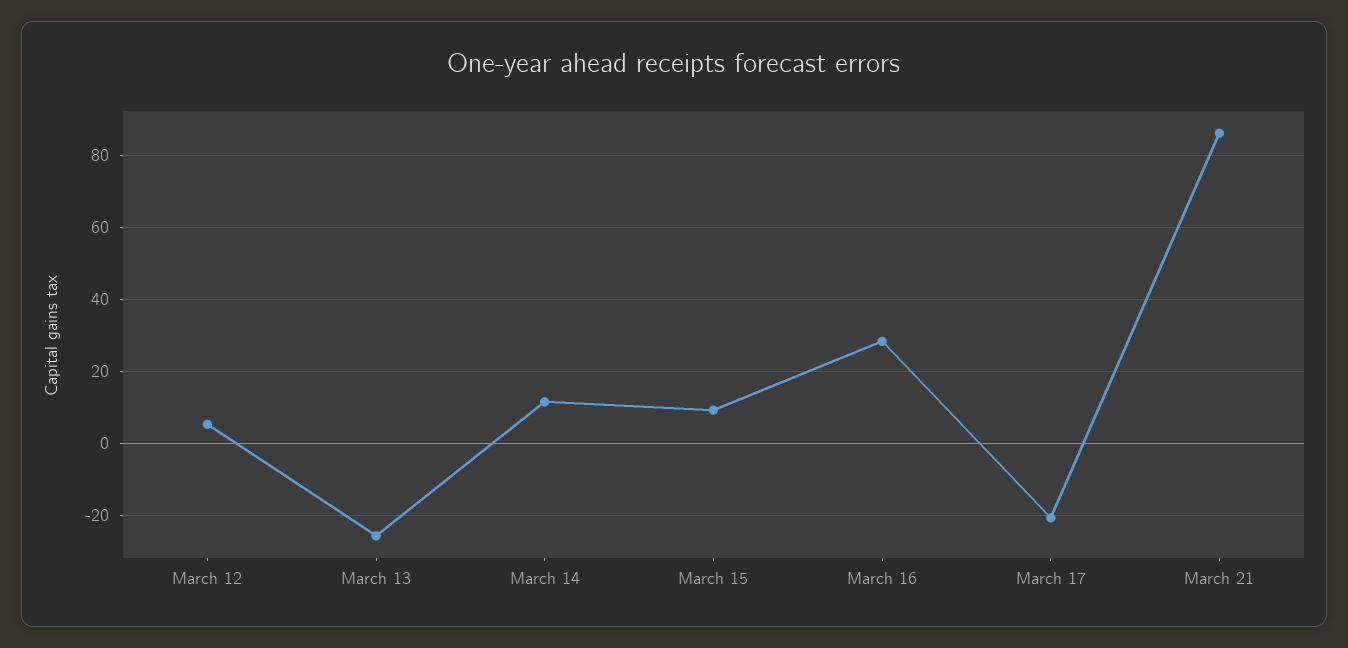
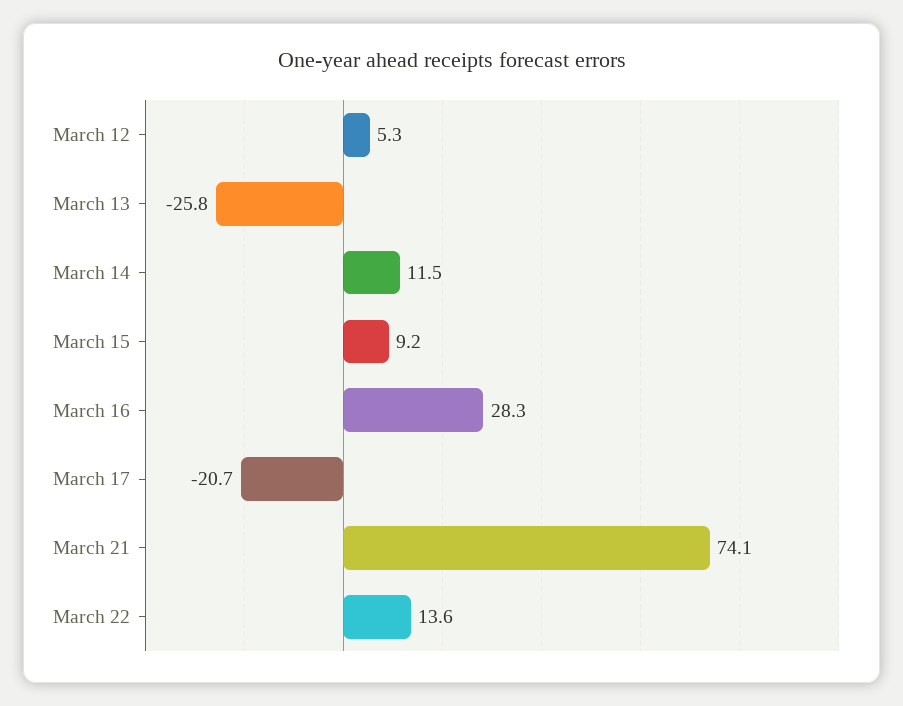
March 21: 86 -> 74.1
March 22: none -> 13.6

